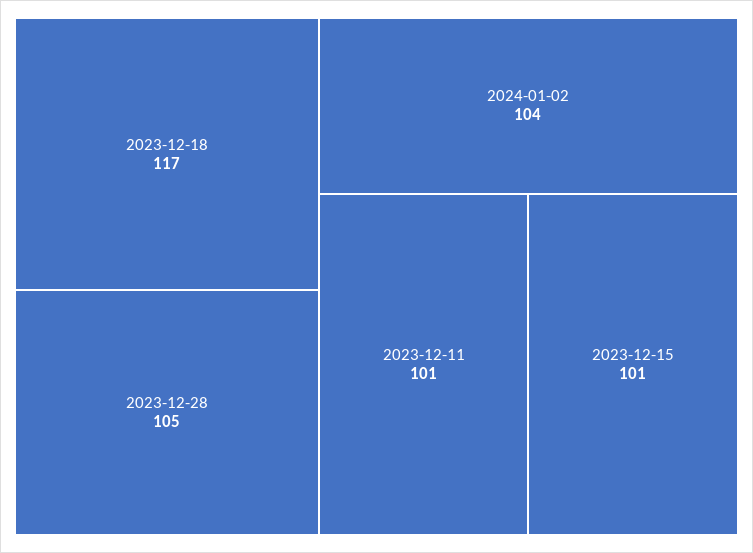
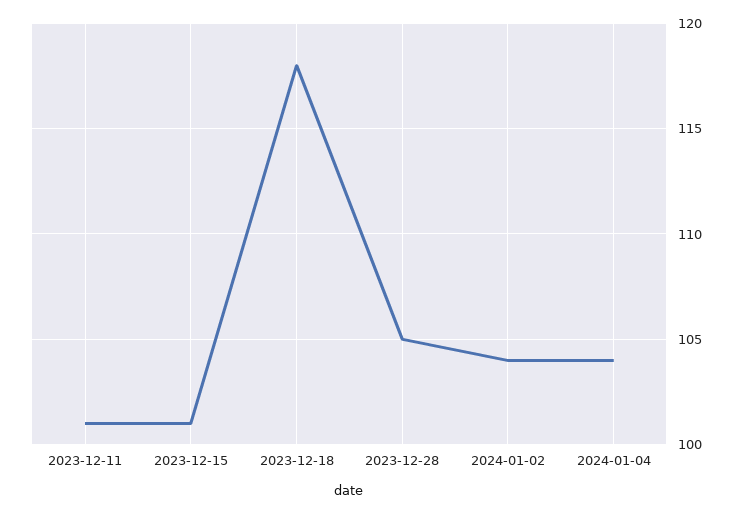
2023-12-18: 117 -> 118
2024-01-04: none -> 104

